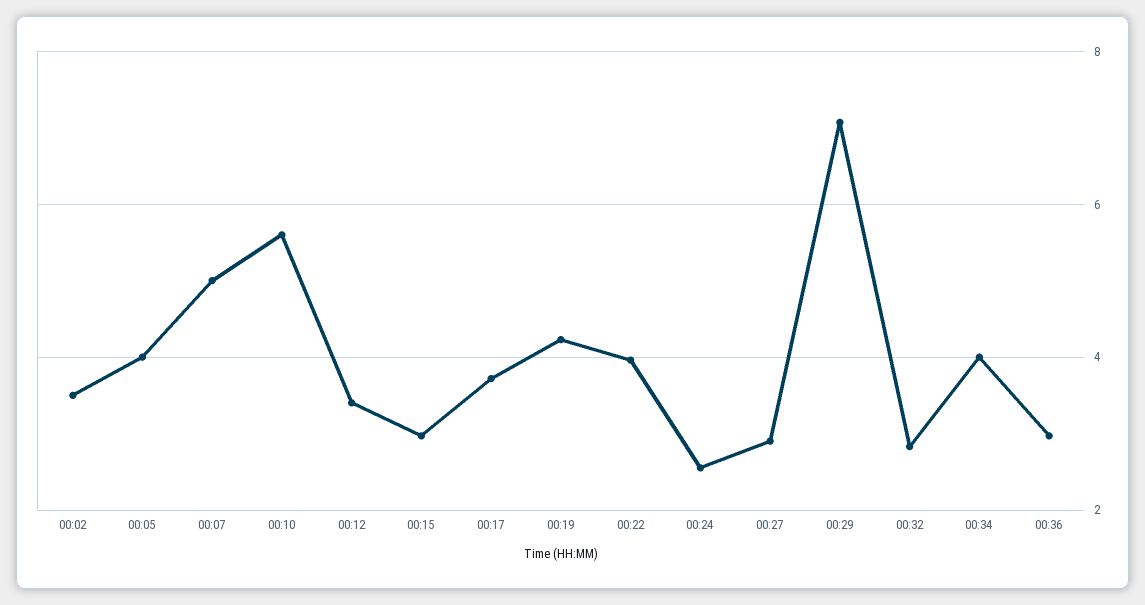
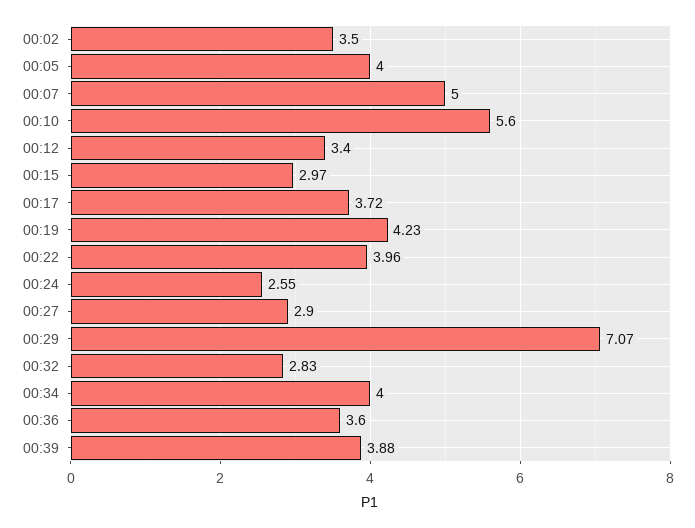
00:36: 3 -> 3.6
00:39: none -> 3.88

